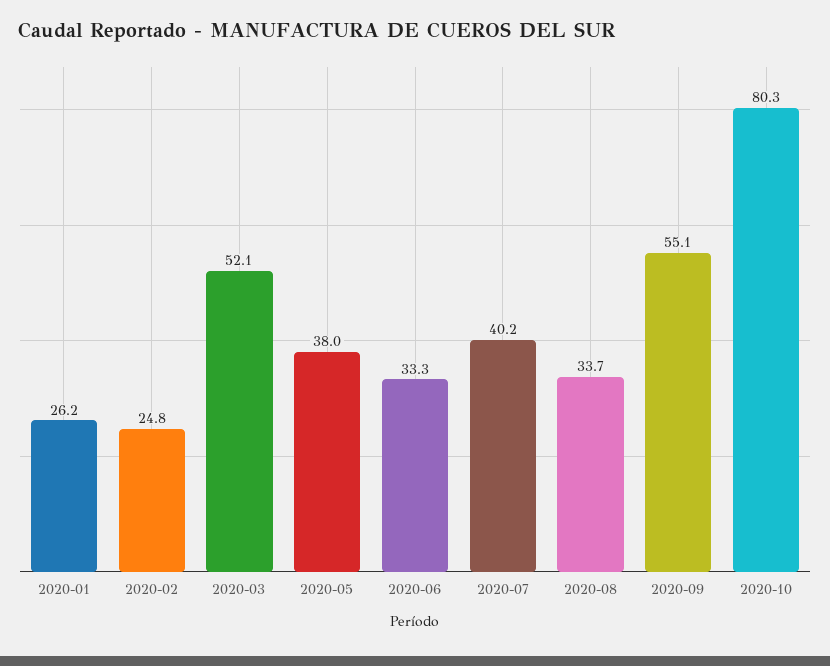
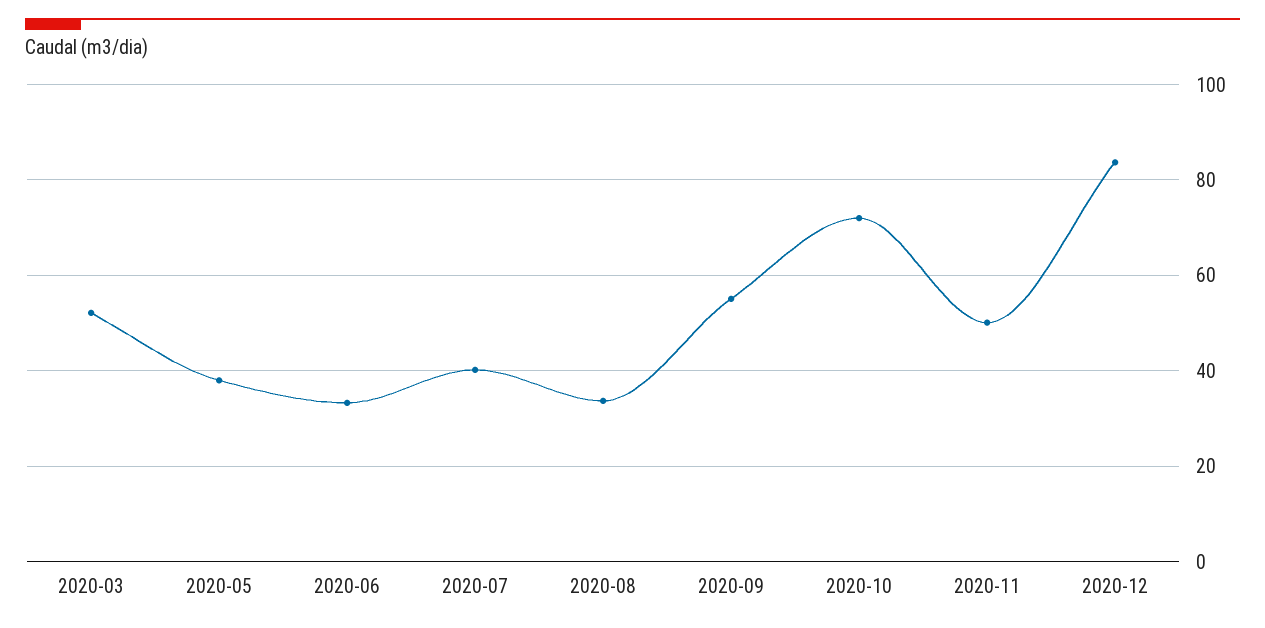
2020-01: 26.2 -> none
2020-02: 24.8 -> none
2020-10: 80.3 -> 72
2020-11: none -> 50
2020-12: none -> 84

